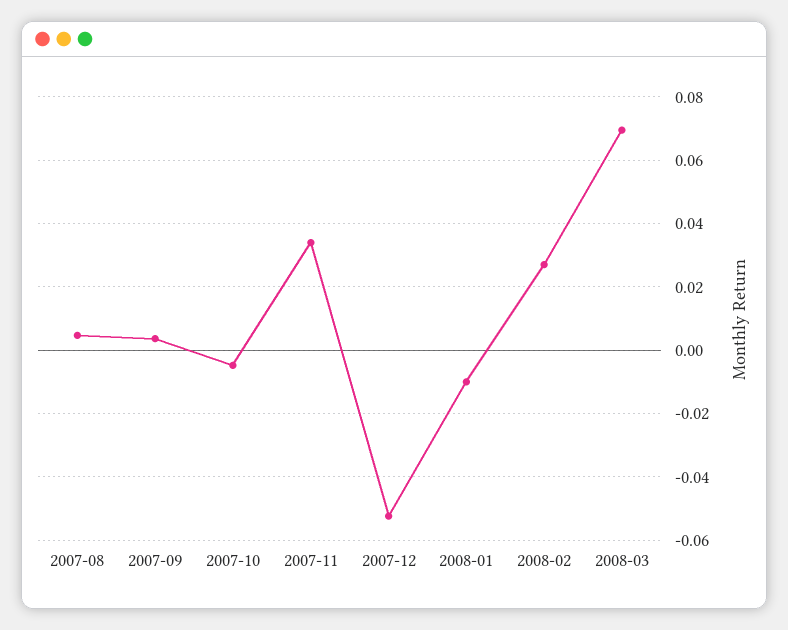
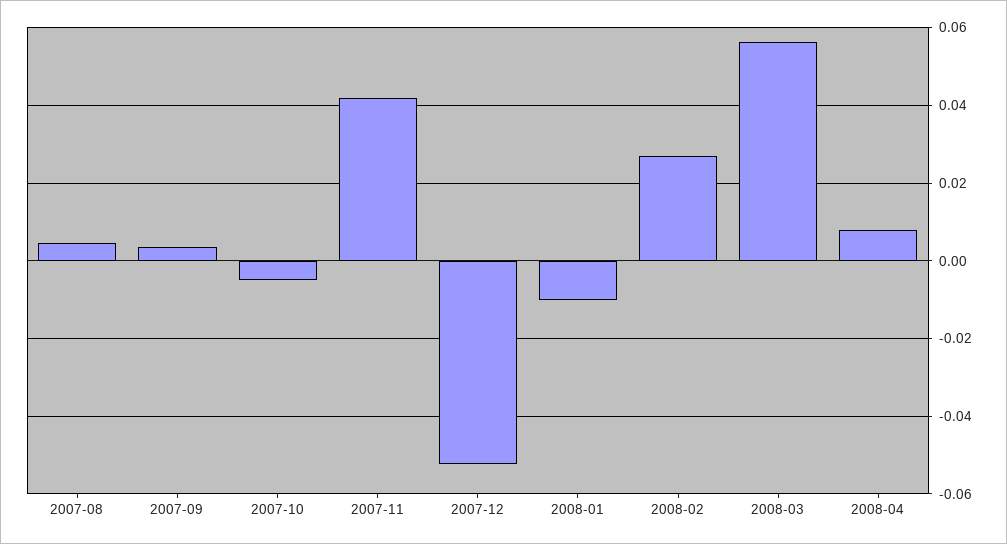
2007-11: 0.034 -> 0.042
2008-03: 0.07 -> 0.056
2008-04: none -> 0.008

